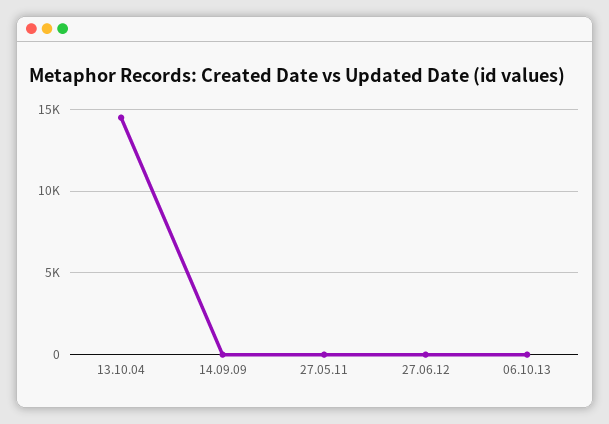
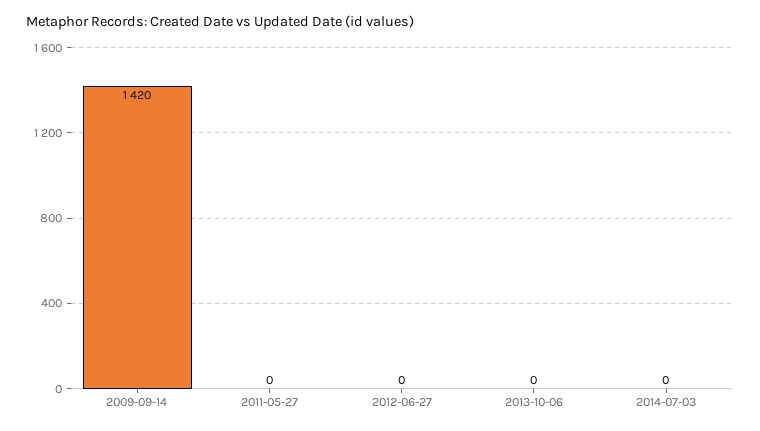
13.10.04: 14500 -> none
14.09.09: 0 -> 1420
2014-07-03: none -> 0

